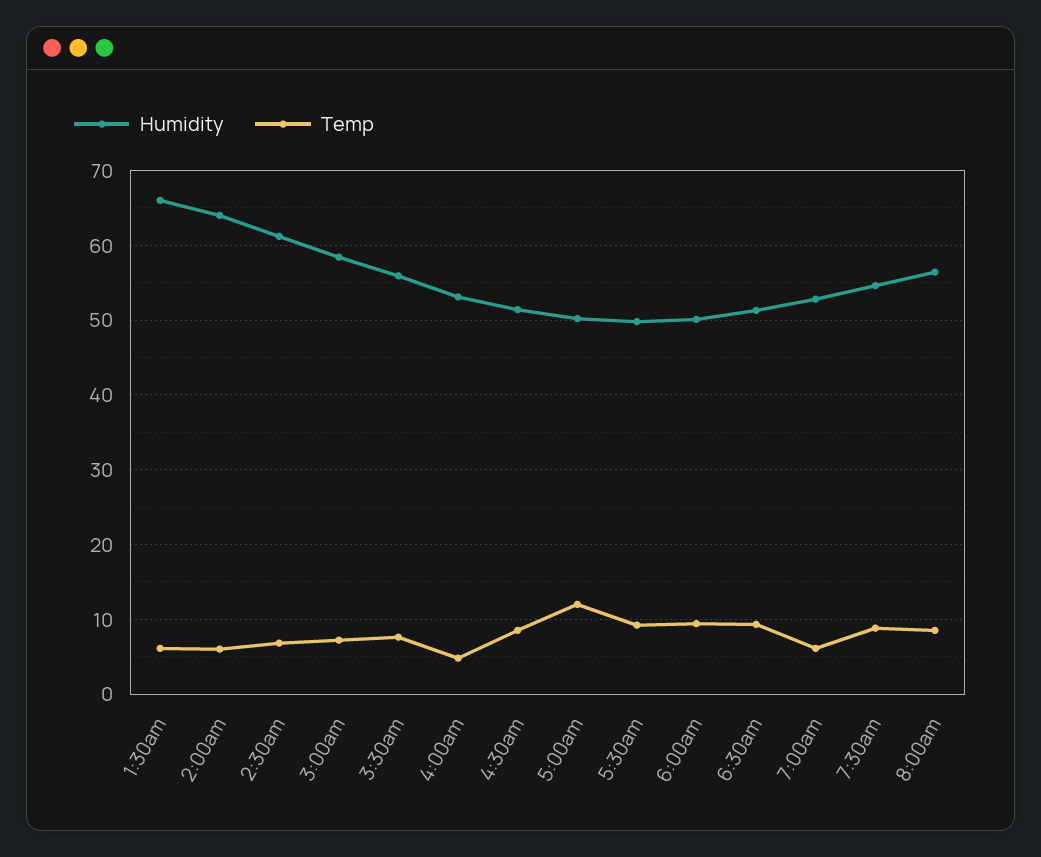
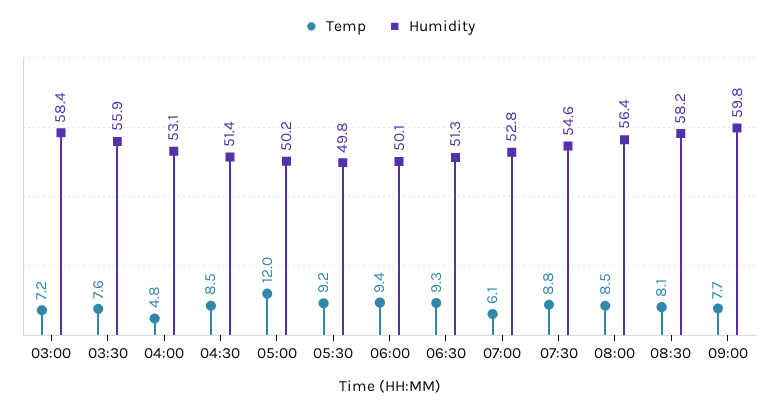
Humidity, 1:30am: 66 -> none
Temp, 1:30am: 6 -> none
Humidity, 2:00am: 64 -> none
Temp, 2:00am: 6 -> none
Humidity, 2:30am: 61 -> none
Temp, 2:30am: 7 -> none
Temp, 08:30: none -> 8.1
Humidity, 08:30: none -> 58.2
Temp, 09:00: none -> 7.7
Humidity, 09:00: none -> 59.8

